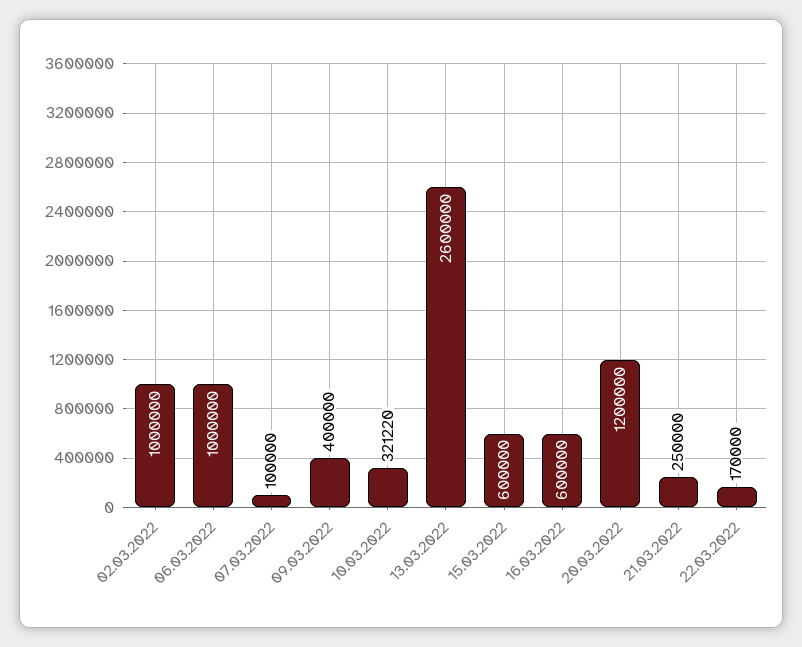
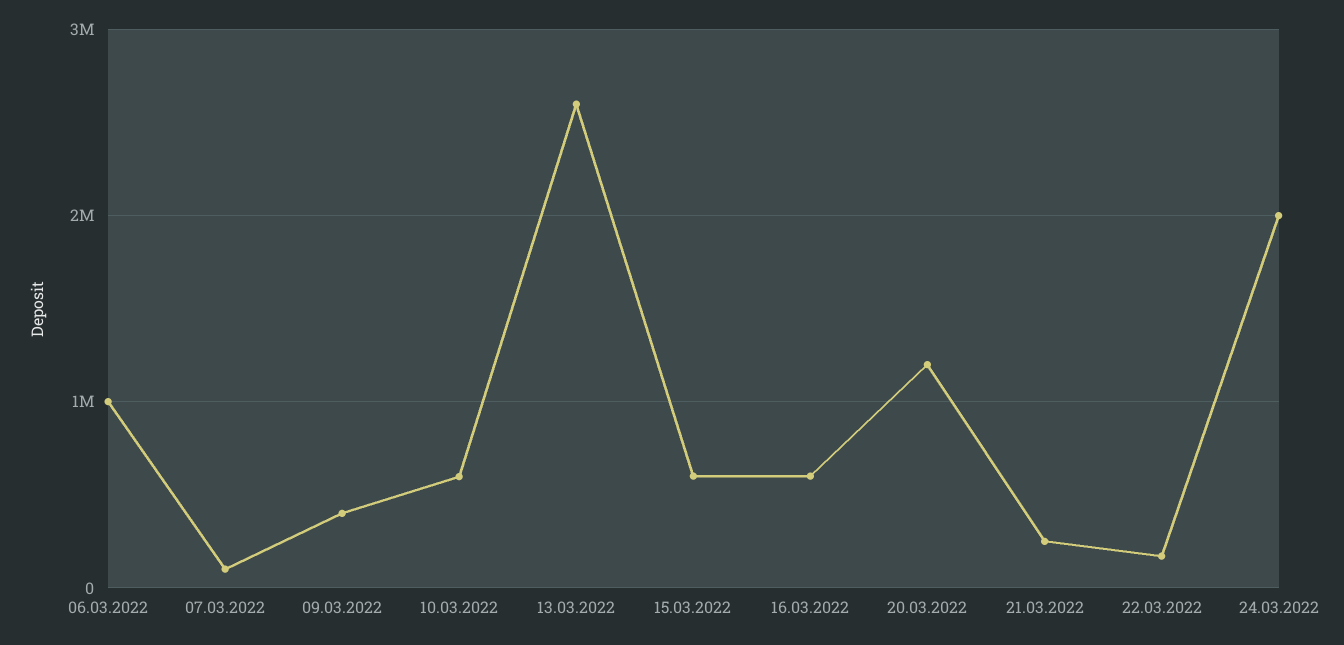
02.03.2022: 1000000 -> none
10.03.2022: 321220 -> 600000
24.03.2022: none -> 2000000

